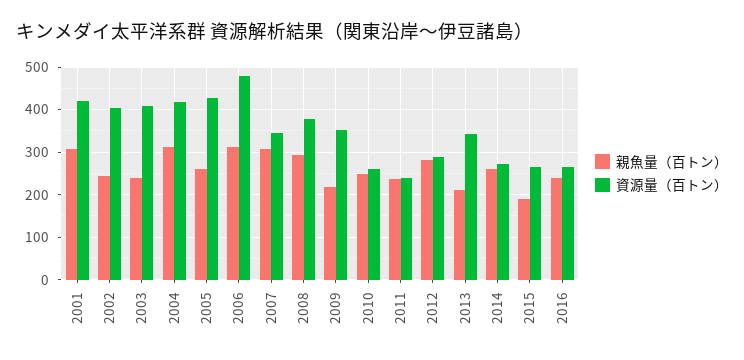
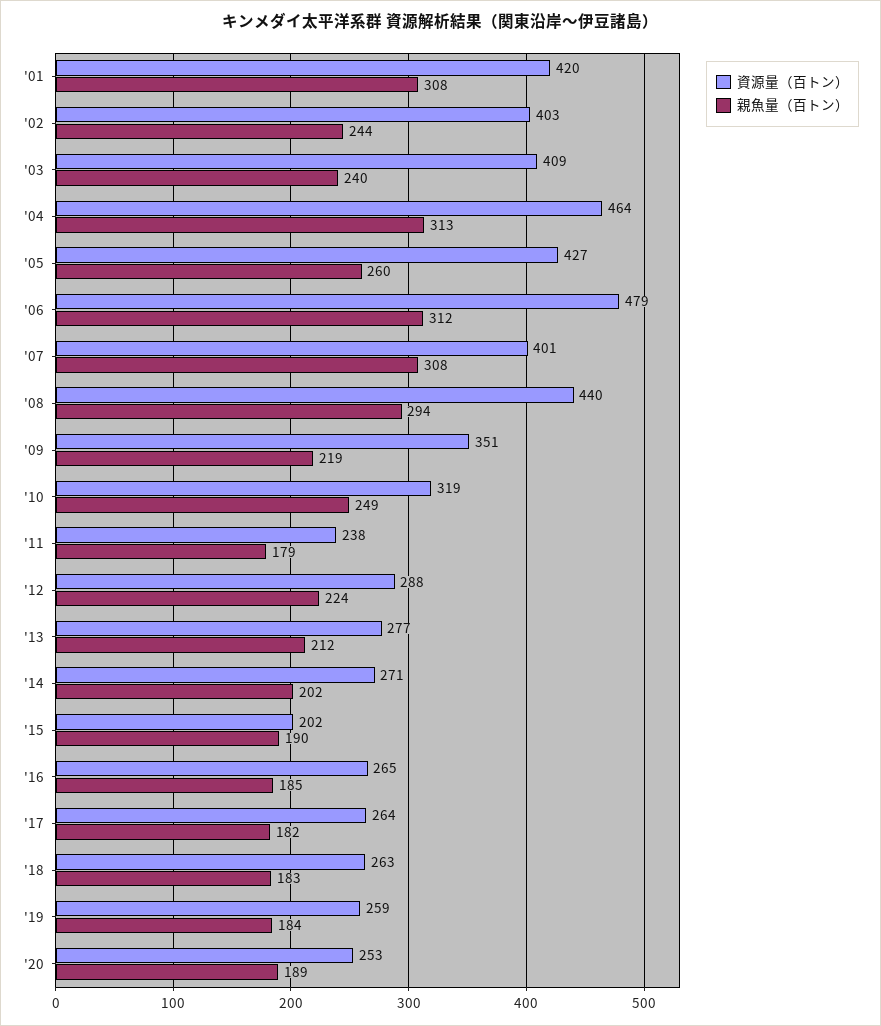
資源量（百トン）, 2004: 420 -> 464
資源量（百トン）, 2007: 340 -> 401
資源量（百トン）, 2008: 380 -> 440
資源量（百トン）, 2010: 260 -> 319
親魚量（百トン）, 2011: 240 -> 179
親魚量（百トン）, 2012: 280 -> 224
資源量（百トン）, 2013: 340 -> 277
親魚量（百トン）, 2014: 260 -> 202
資源量（百トン）, 2015: 260 -> 202
親魚量（百トン）, 2016: 240 -> 185
資源量（百トン）, '17: none -> 264
親魚量（百トン）, '17: none -> 182
資源量（百トン）, '18: none -> 263
親魚量（百トン）, '18: none -> 183
資源量（百トン）, '19: none -> 259
親魚量（百トン）, '19: none -> 184
資源量（百トン）, '20: none -> 253
親魚量（百トン）, '20: none -> 189

